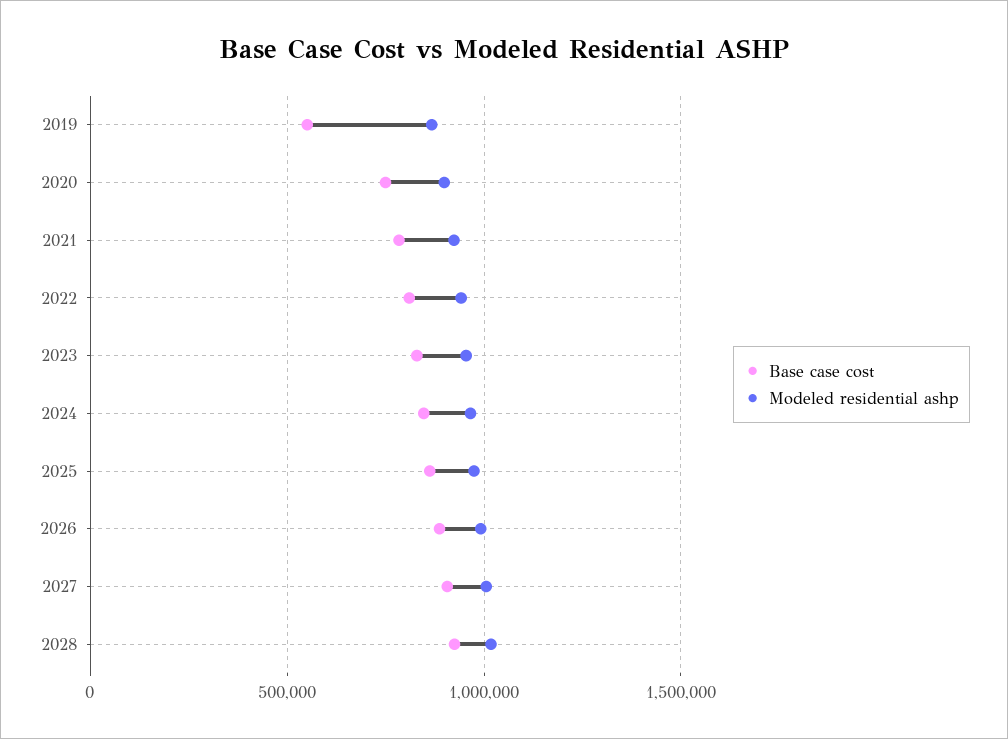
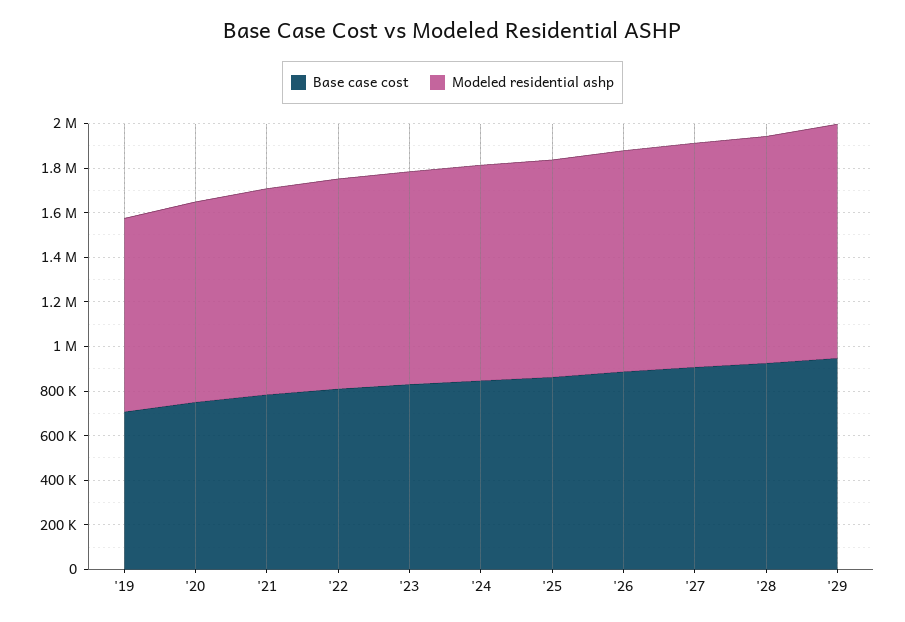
Base case cost, 2019: 550000 -> 700000
Base case cost, '29: none -> 950000
Modeled residential ashp, '29: none -> 1050000

